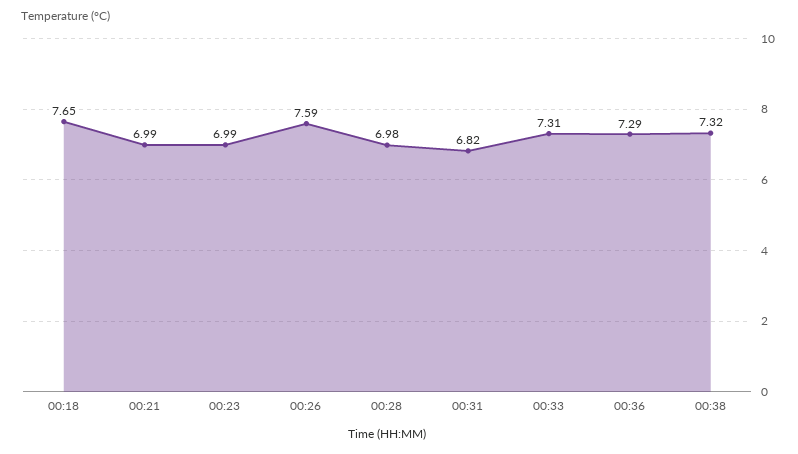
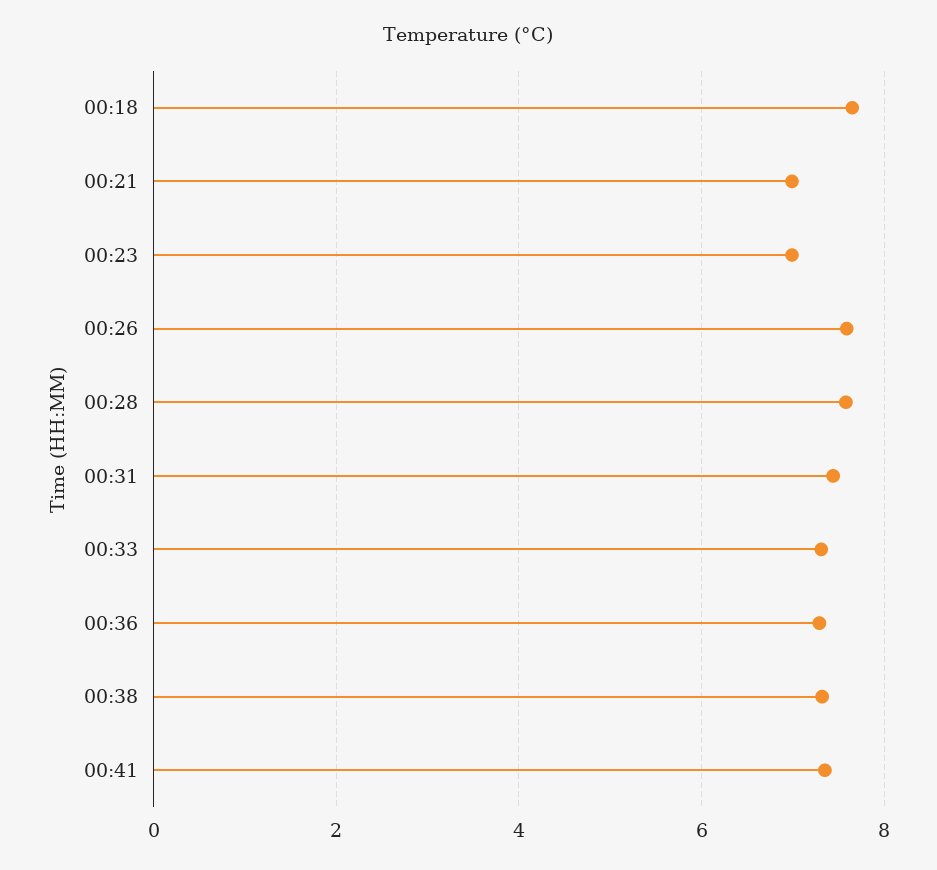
00:28: 6.98 -> 7.6
00:31: 6.82 -> 7.4
00:41: none -> 7.4

